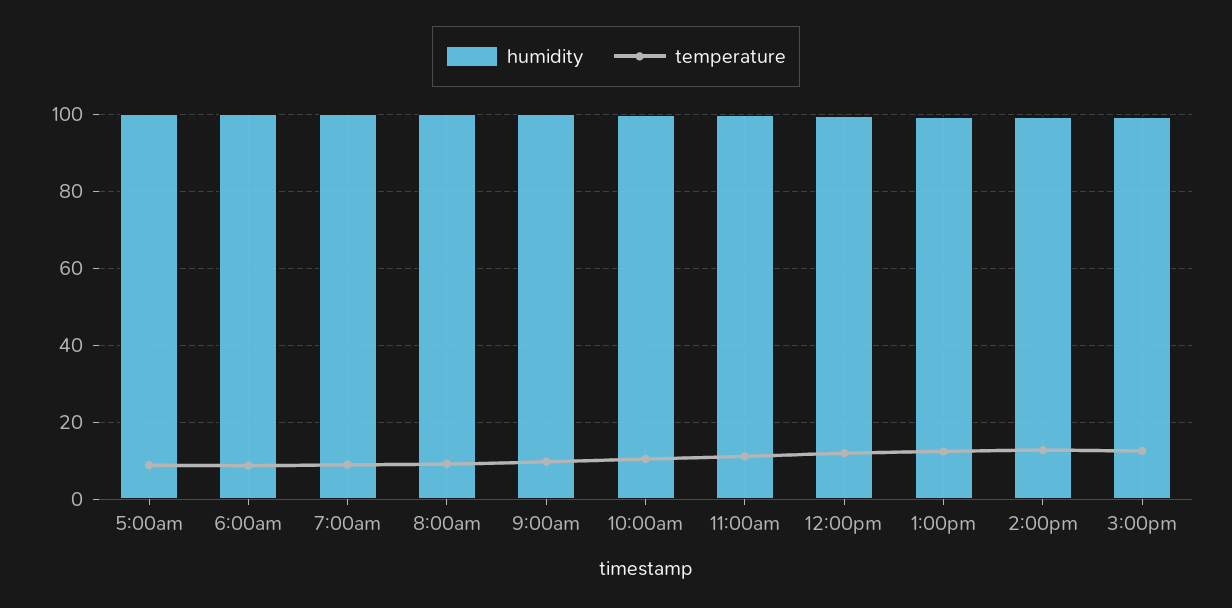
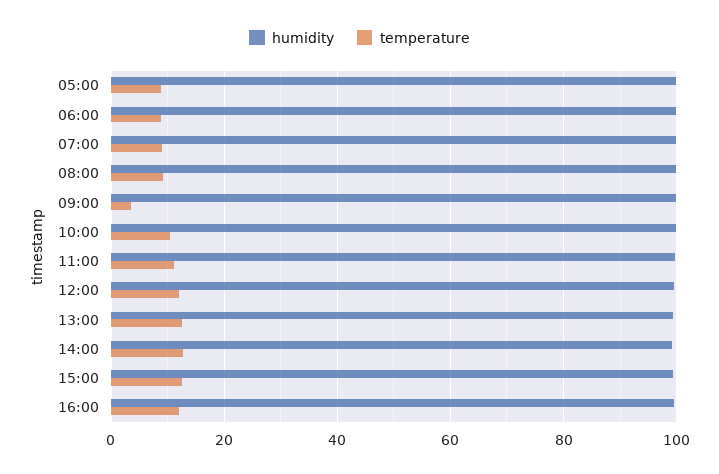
temperature, 9:00am: 10 -> 4
humidity, 16:00: none -> 100
temperature, 16:00: none -> 12

